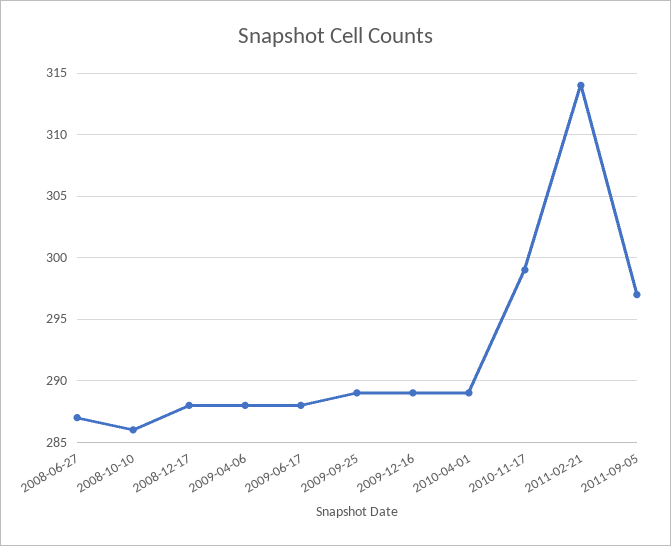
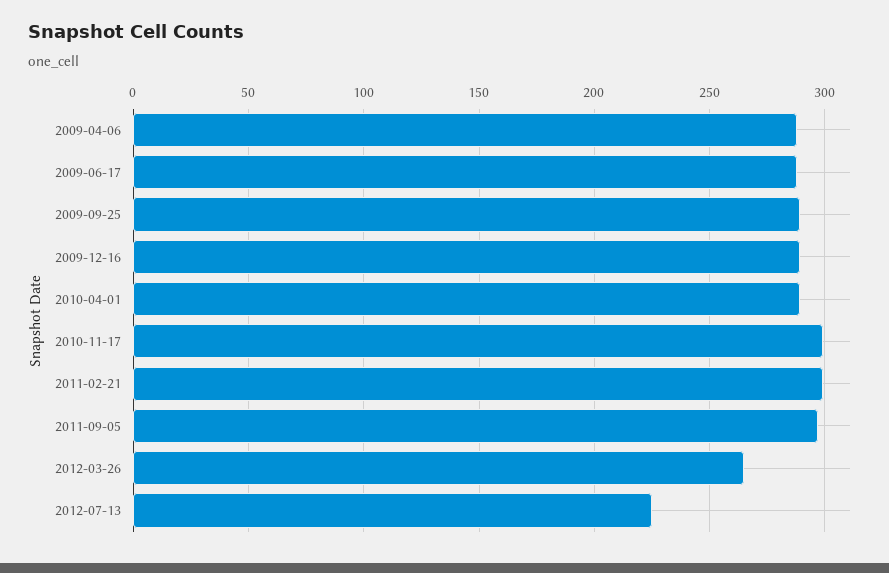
2008-06-27: 287 -> none
2008-10-10: 286 -> none
2008-12-17: 288 -> none
2011-02-21: 314 -> 300
2012-03-26: none -> 265
2012-07-13: none -> 225

